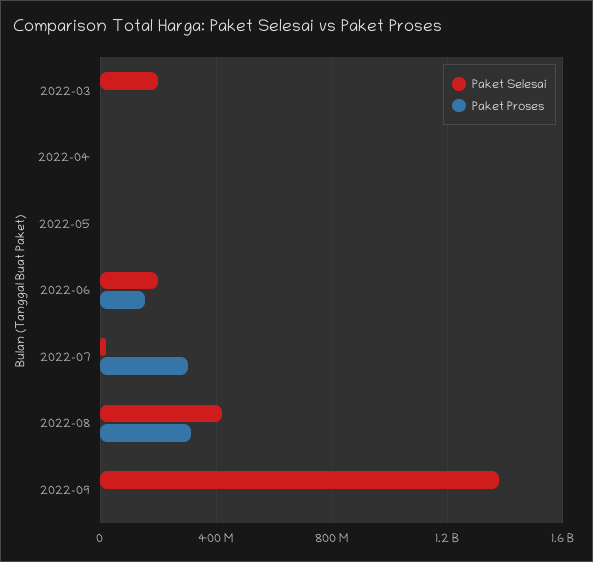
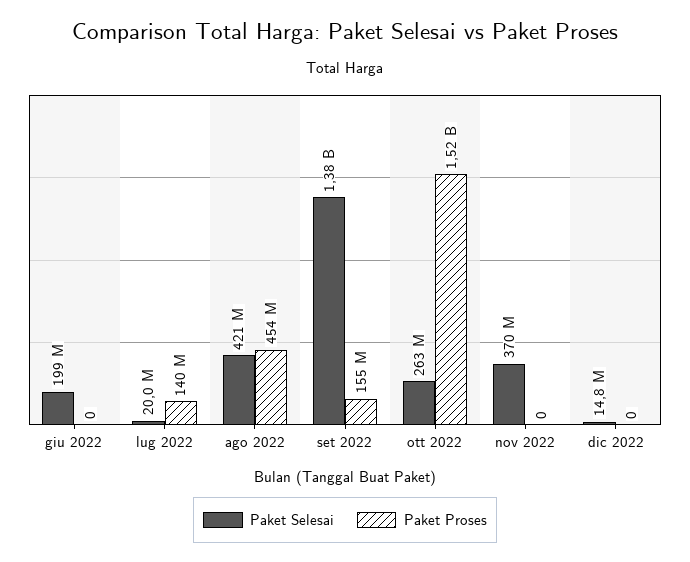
Paket Selesai, 2022-03: 200000000 -> none
Paket Proses, 2022-03: 0 -> none
Paket Selesai, 2022-04: 0 -> none
Paket Proses, 2022-04: 0 -> none
Paket Selesai, 2022-05: 0 -> none
Paket Proses, 2022-05: 0 -> none
Paket Proses, 2022-06: 150000000 -> 0
Paket Proses, 2022-07: 300000000 -> 140000000
Paket Proses, 2022-08: 300000000 -> 454000000
Paket Proses, 2022-09: 0 -> 155000000
Paket Selesai, ott 2022: none -> 263000000
Paket Proses, ott 2022: none -> 1520000000
Paket Selesai, nov 2022: none -> 370000000
Paket Proses, nov 2022: none -> 0
Paket Selesai, dic 2022: none -> 14800000
Paket Proses, dic 2022: none -> 0

